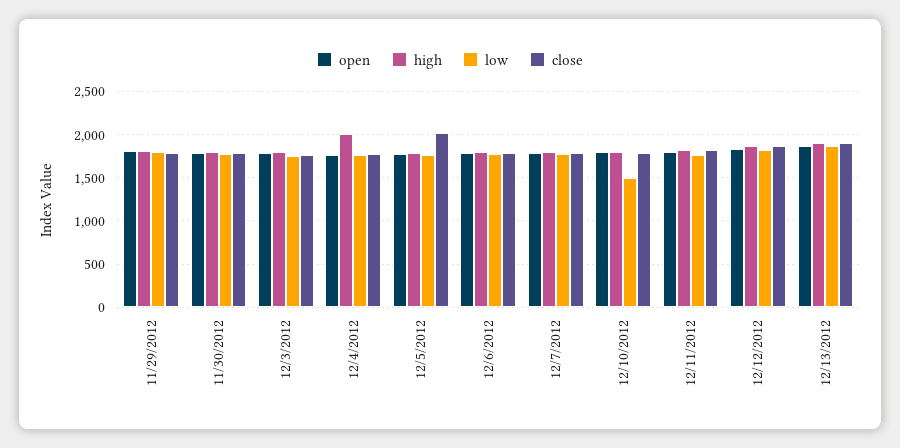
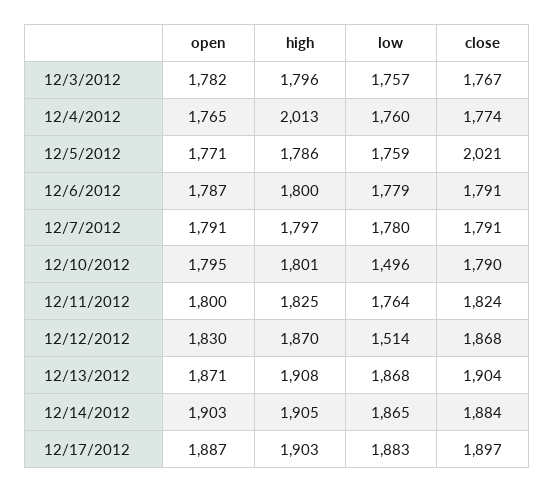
open, 11/29/2012: 1800 -> none
high, 11/29/2012: 1800 -> none
low, 11/29/2012: 1800 -> none
close, 11/29/2012: 1800 -> none
open, 11/30/2012: 1800 -> none
high, 11/30/2012: 1800 -> none
low, 11/30/2012: 1800 -> none
close, 11/30/2012: 1800 -> none
low, 12/12/2012: 1800 -> 1514
open, 12/14/2012: none -> 1903
high, 12/14/2012: none -> 1905
low, 12/14/2012: none -> 1865
close, 12/14/2012: none -> 1884
open, 12/17/2012: none -> 1887
high, 12/17/2012: none -> 1903
low, 12/17/2012: none -> 1883
close, 12/17/2012: none -> 1897

